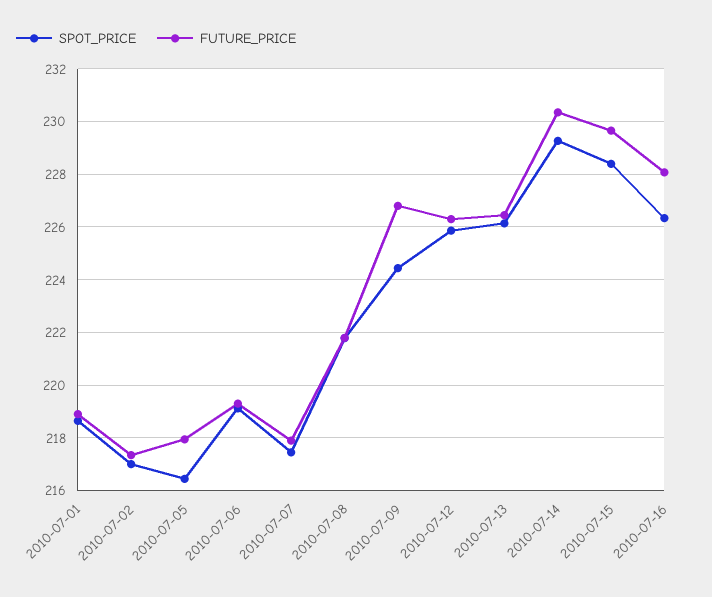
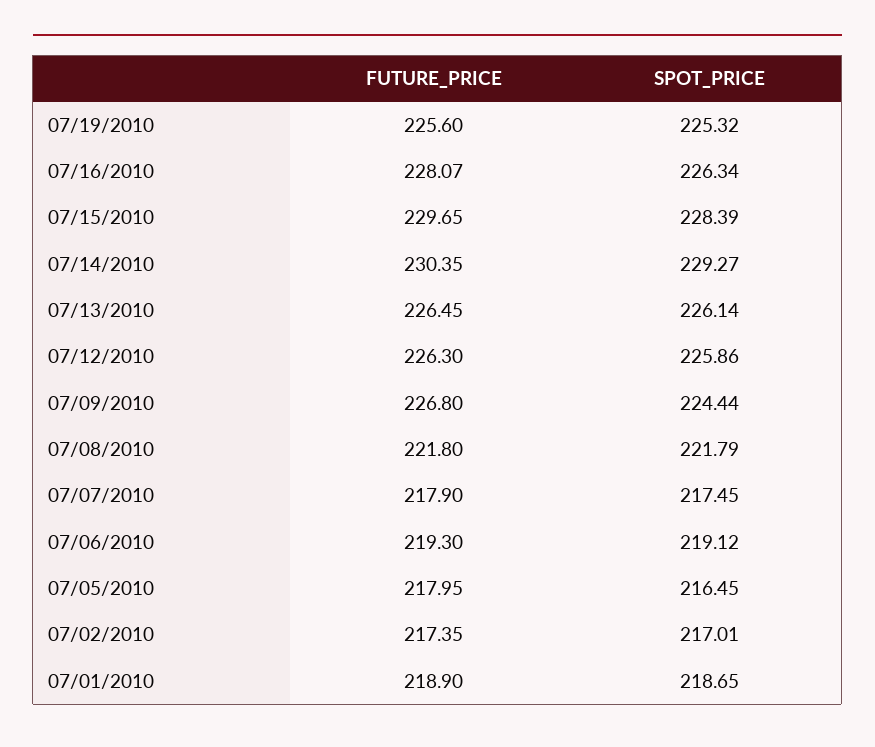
FUTURE_PRICE, 07/19/2010: none -> 225.6
SPOT_PRICE, 07/19/2010: none -> 225.32

